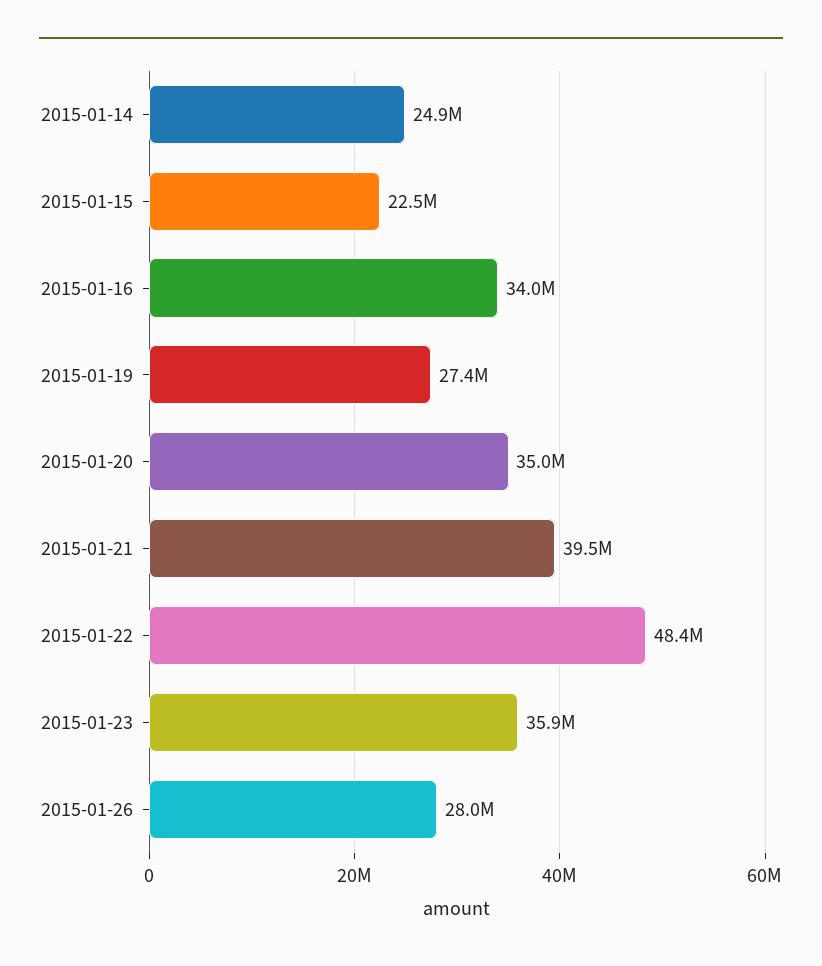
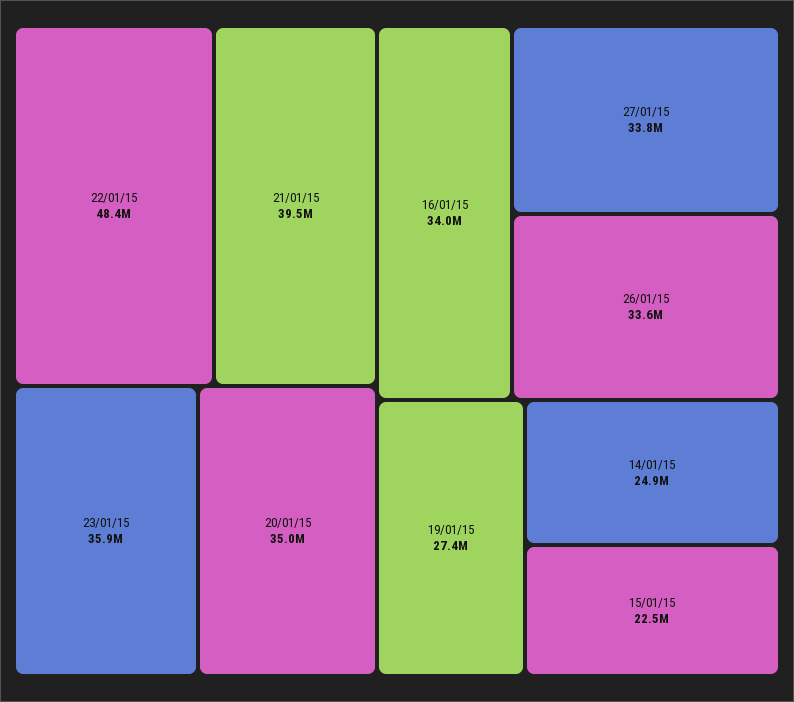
2015-01-26: 28000000 -> 33600000
27/01/15: none -> 33800000

